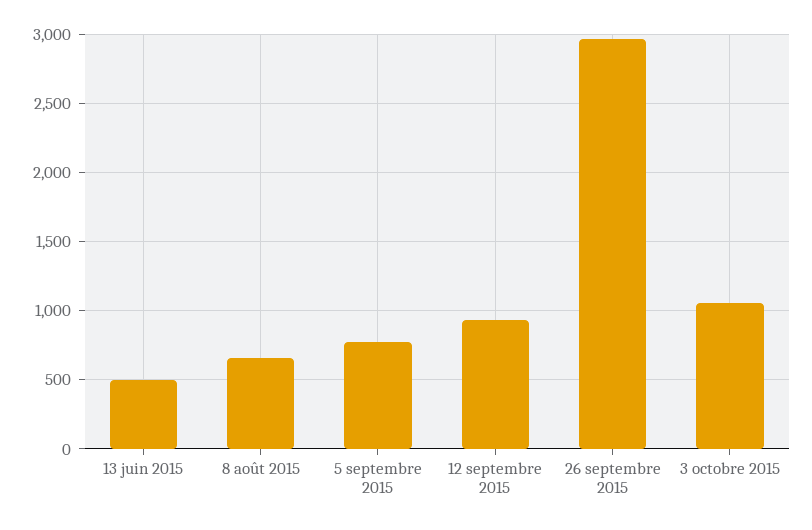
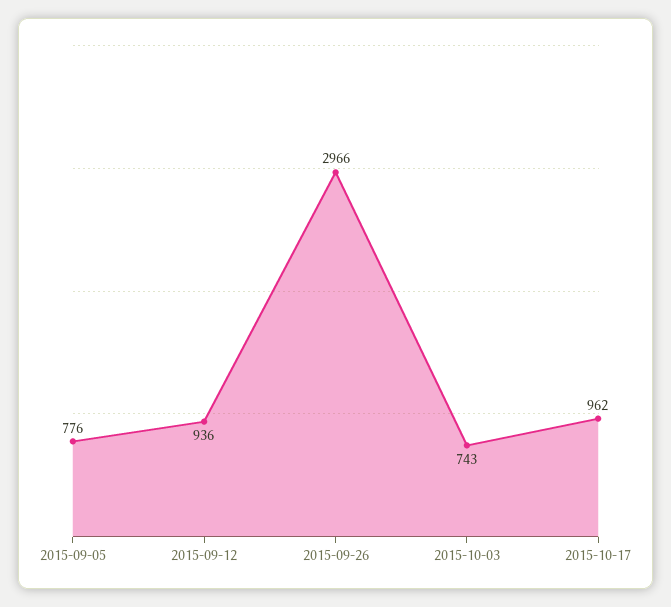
13 juin 2015: 500 -> none
8 août 2015: 650 -> none
3 octobre 2015: 1050 -> 743
2015-10-17: none -> 962

